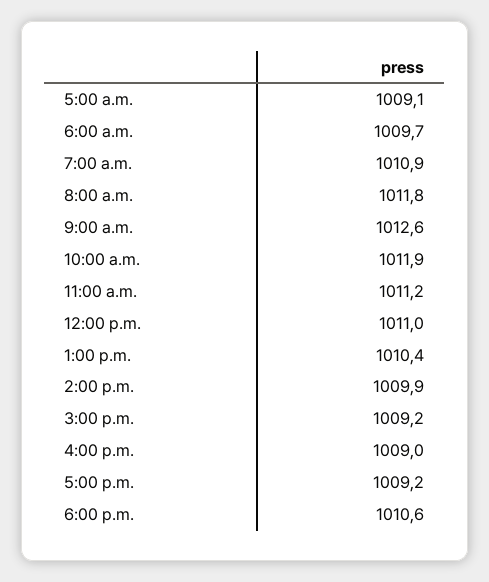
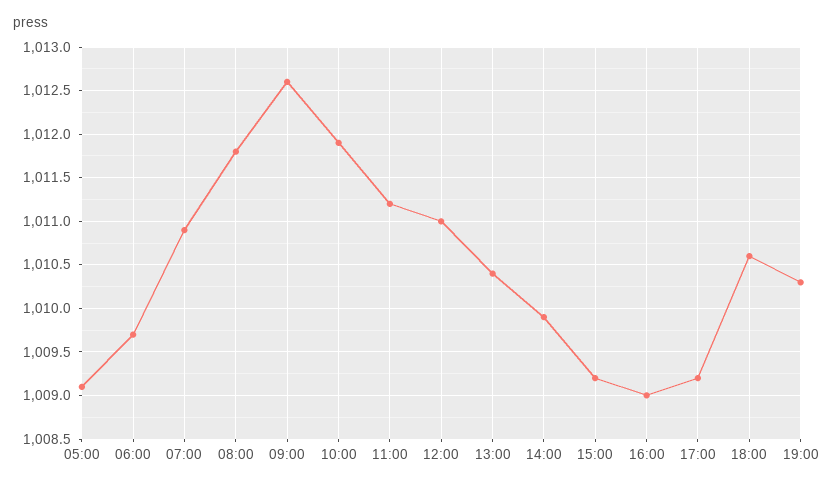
19:00: none -> 1010.3

